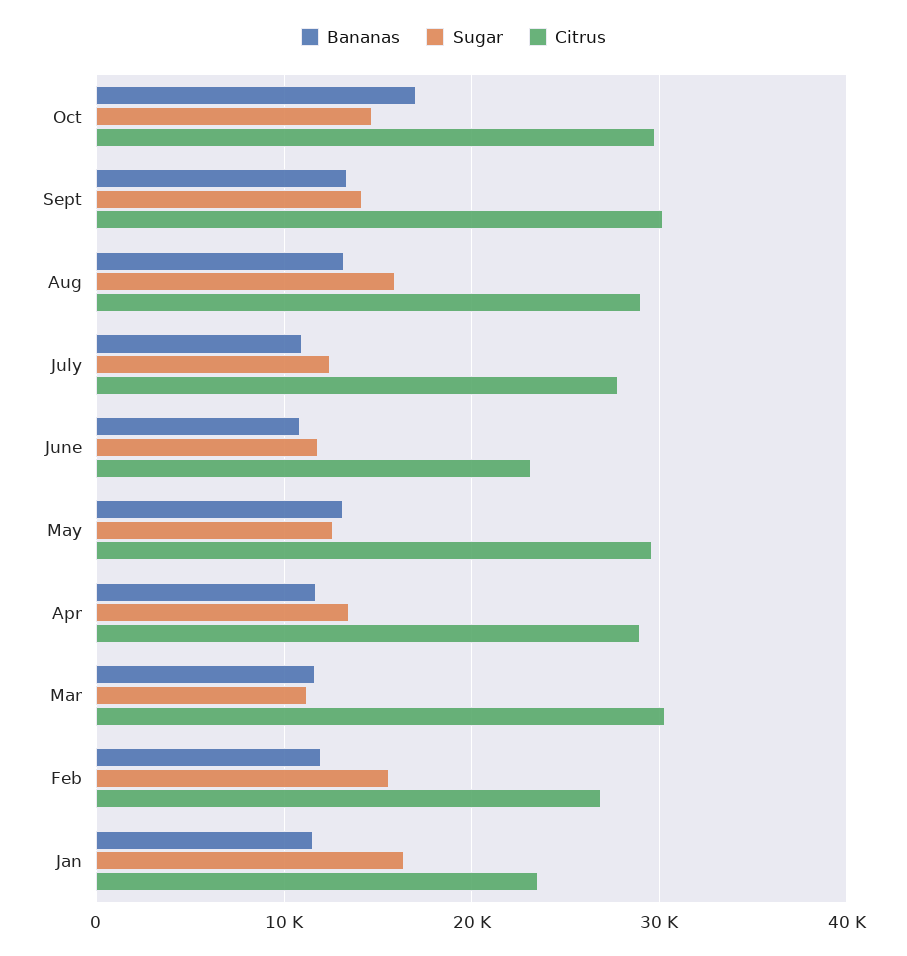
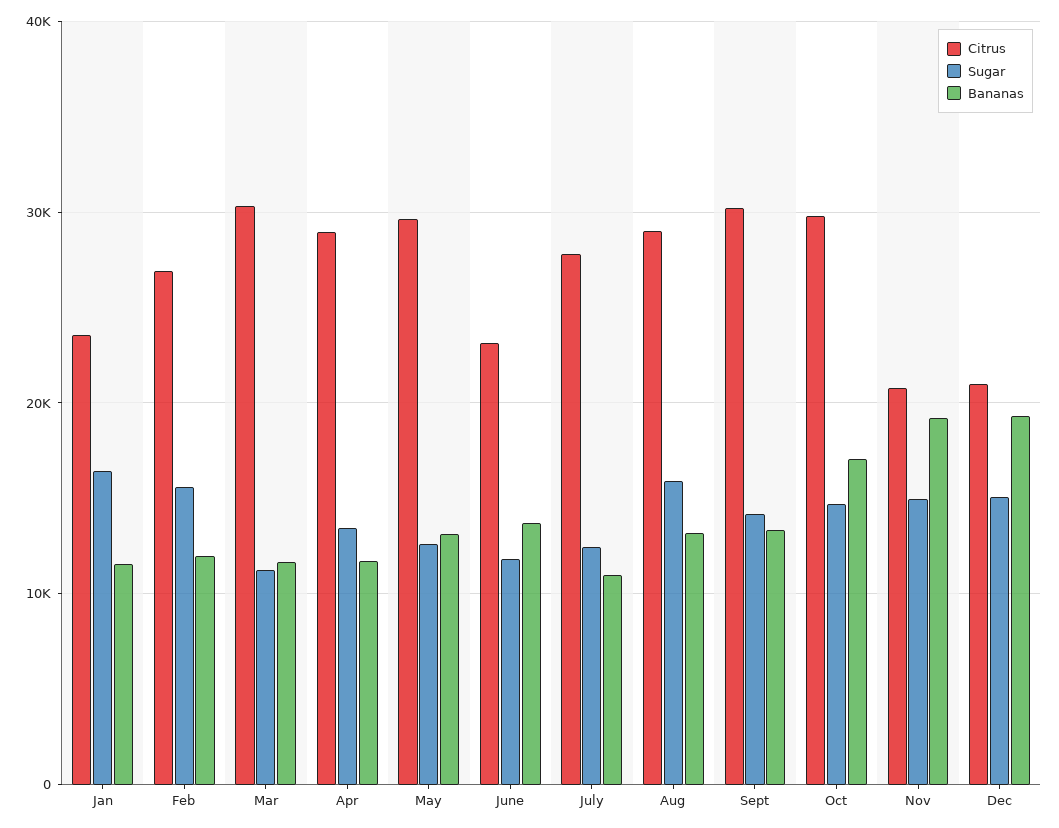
Bananas, June: 11000 -> 14000
Citrus, Nov: none -> 21000
Sugar, Nov: none -> 15000
Bananas, Nov: none -> 19000
Citrus, Dec: none -> 21000
Sugar, Dec: none -> 15000
Bananas, Dec: none -> 19000

